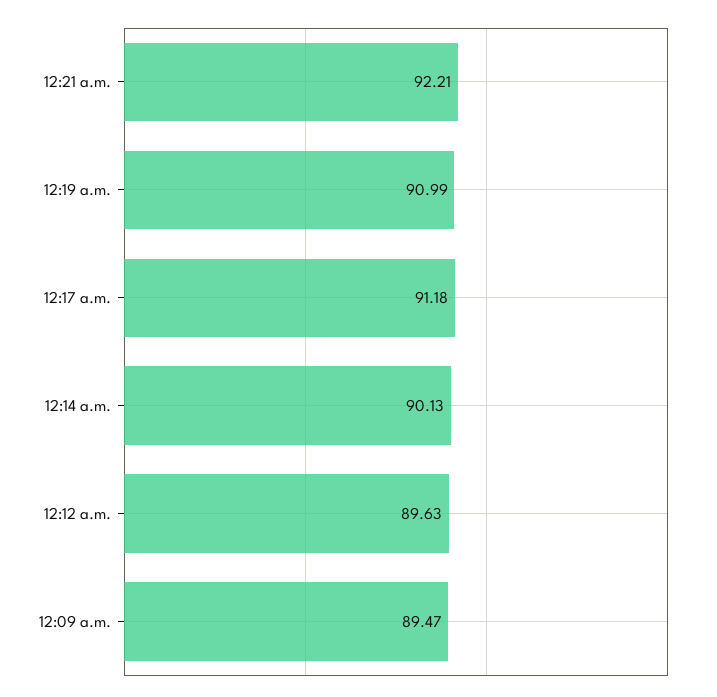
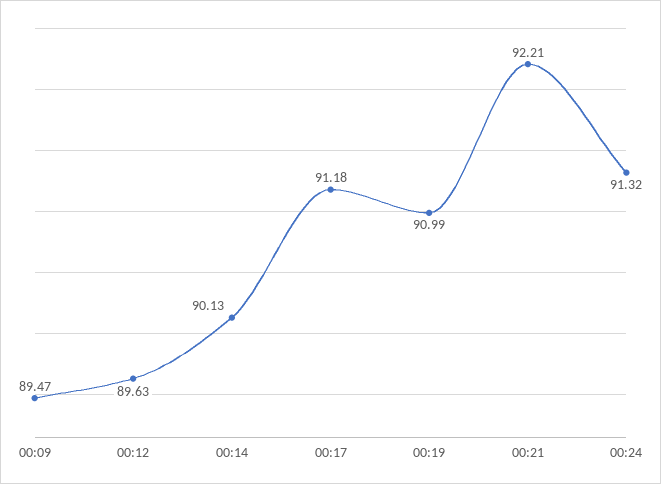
00:24: none -> 91.32

